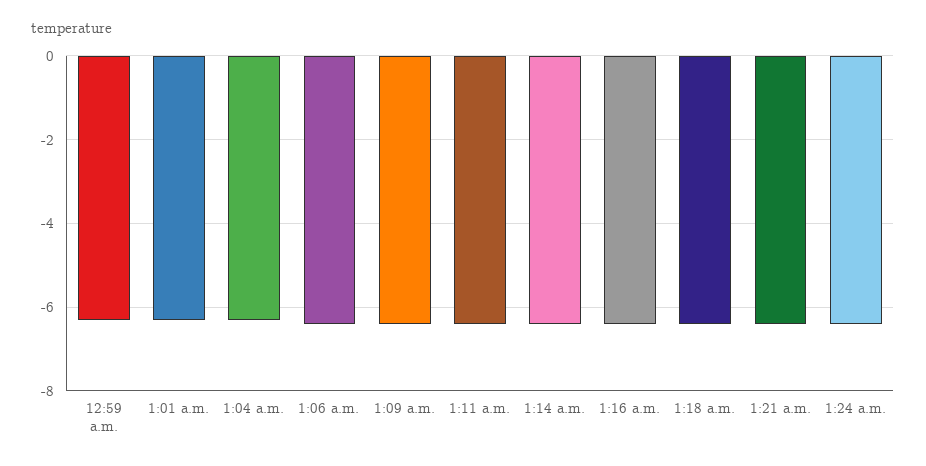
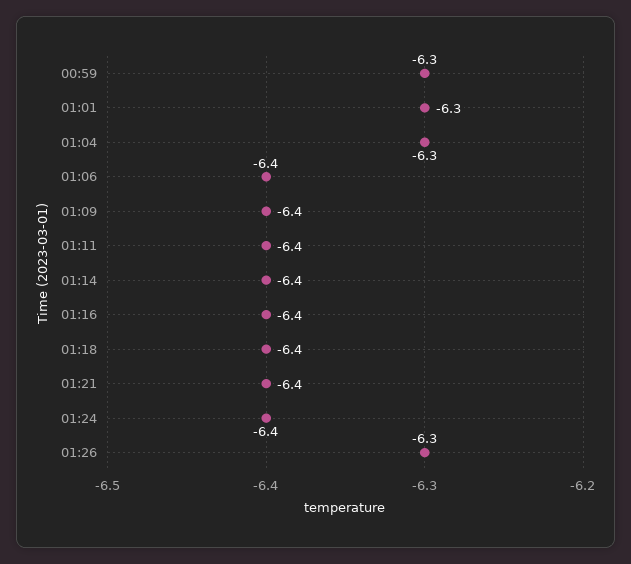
01:26: none -> -6.3

